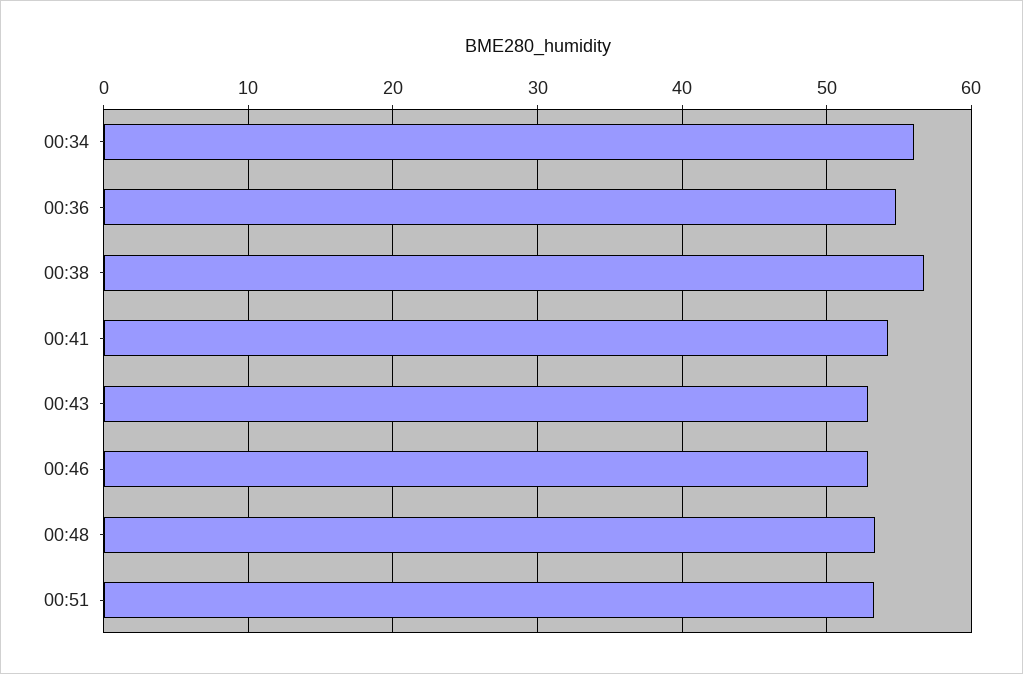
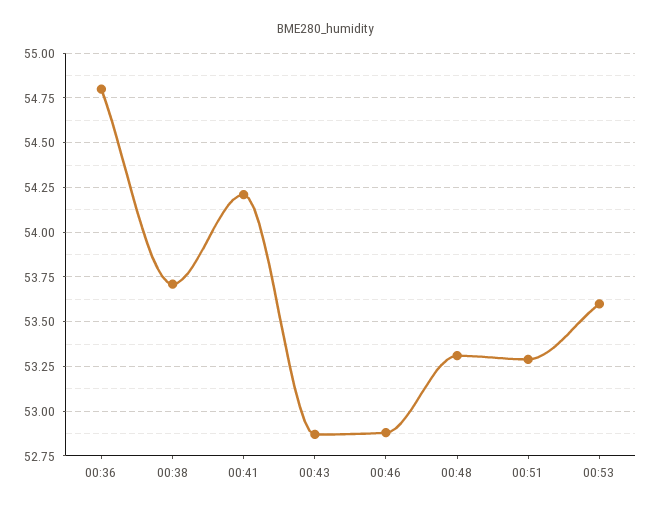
00:34: 56 -> none
00:38: 57 -> 53.7
00:53: none -> 53.6

